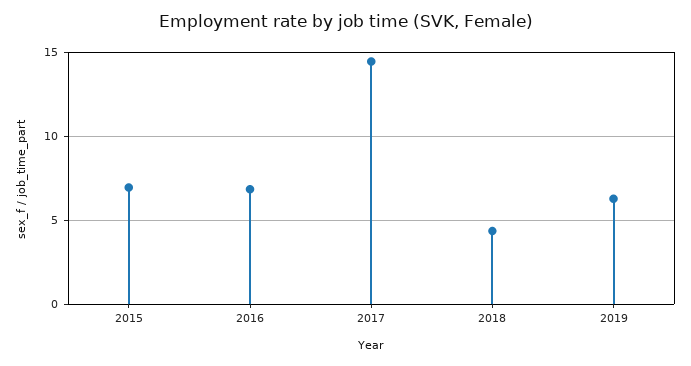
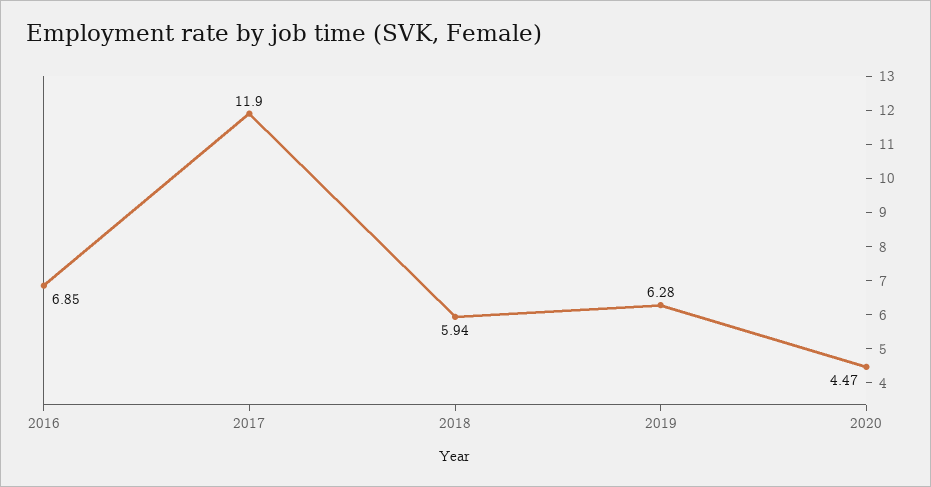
2015: 7 -> none
2017: 14.5 -> 11.9
2018: 4.5 -> 5.94
2020: none -> 4.47

